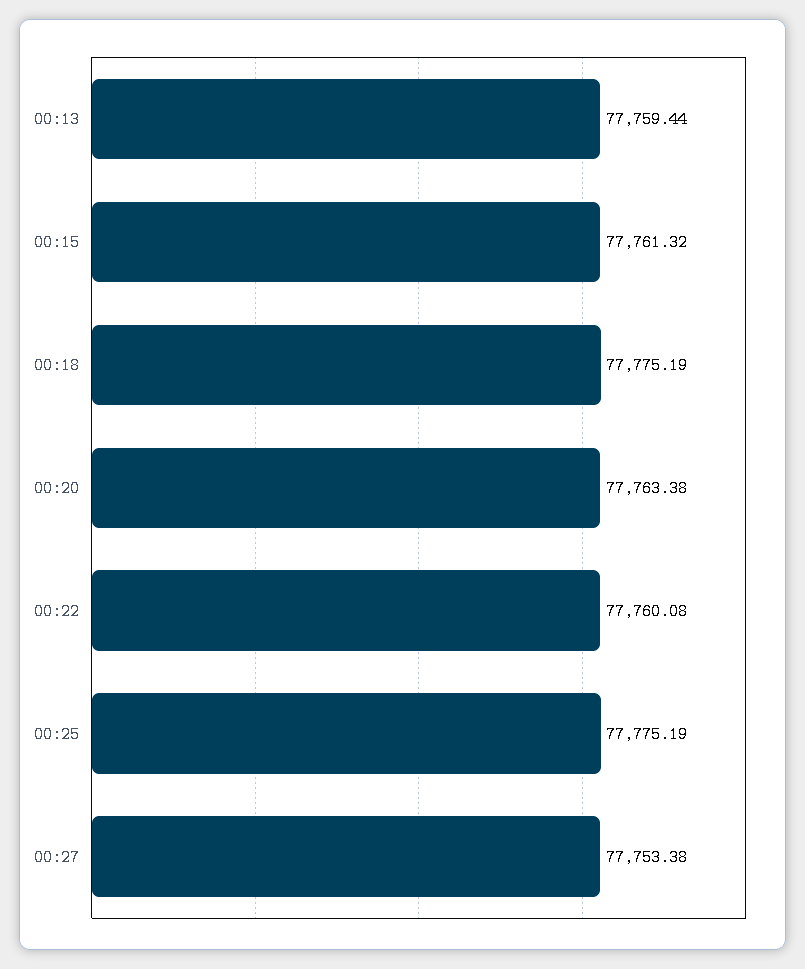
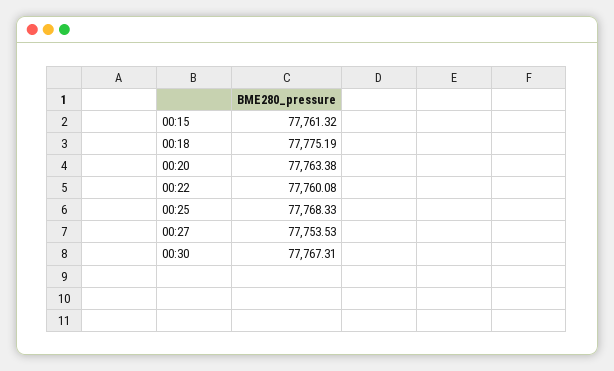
00:13: 77759.44 -> none
00:25: 77775.19 -> 77768.33
00:27: 77753.38 -> 77753.53
00:30: none -> 77767.31

